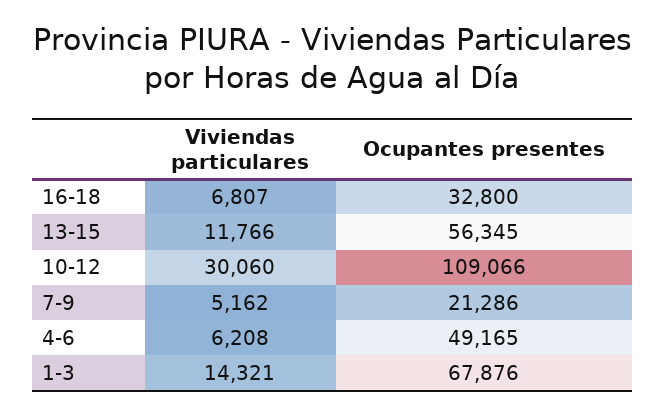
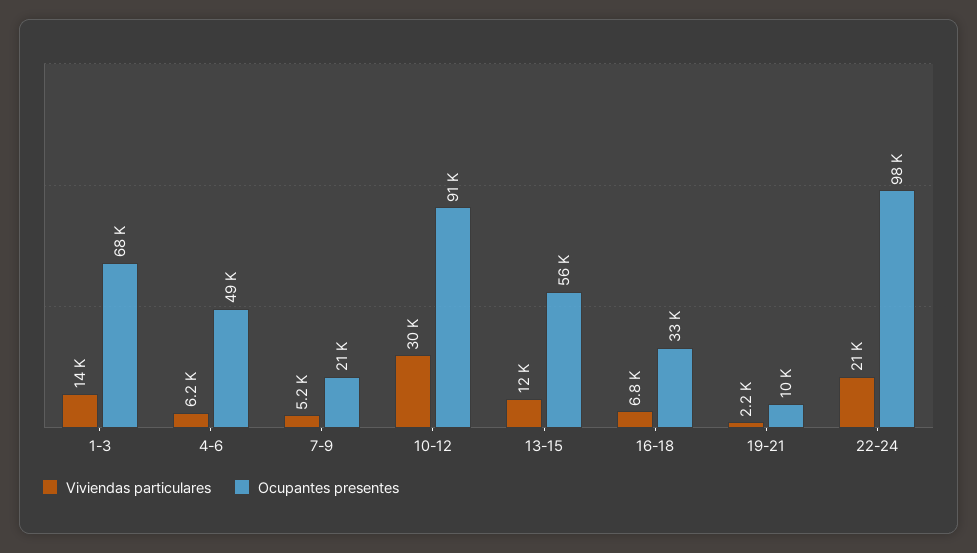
Ocupantes presentes, 10-12: 109066 -> 91000
Viviendas particulares, 19-21: none -> 2200
Ocupantes presentes, 19-21: none -> 10000
Viviendas particulares, 22-24: none -> 21000
Ocupantes presentes, 22-24: none -> 98000

